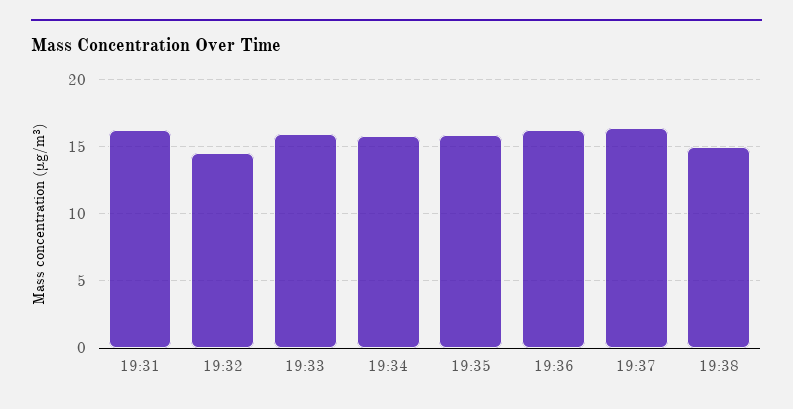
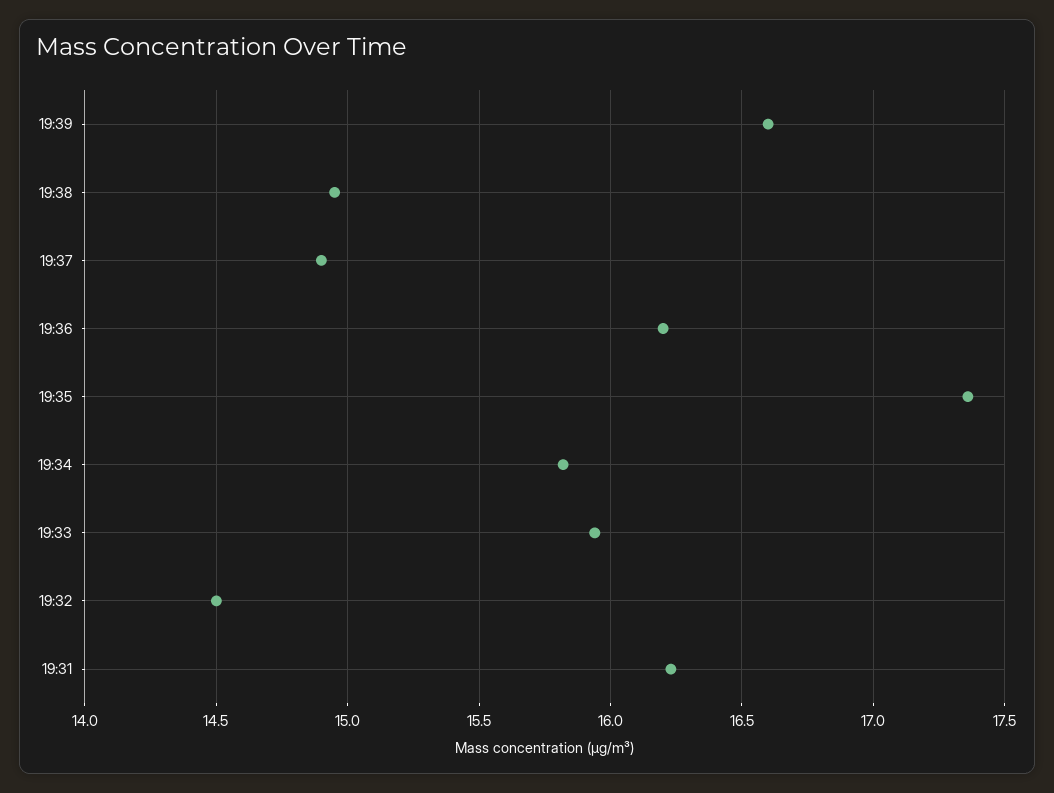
19:35: 16 -> 17.35
19:37: 16.5 -> 14.9
19:39: none -> 16.6

